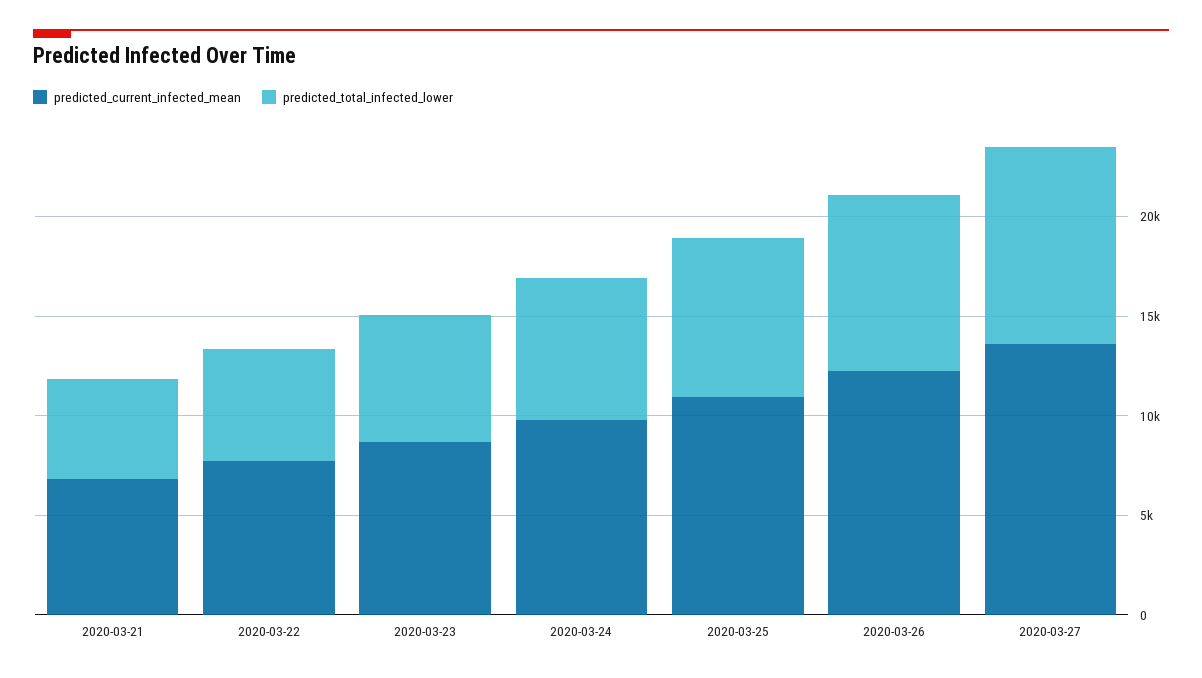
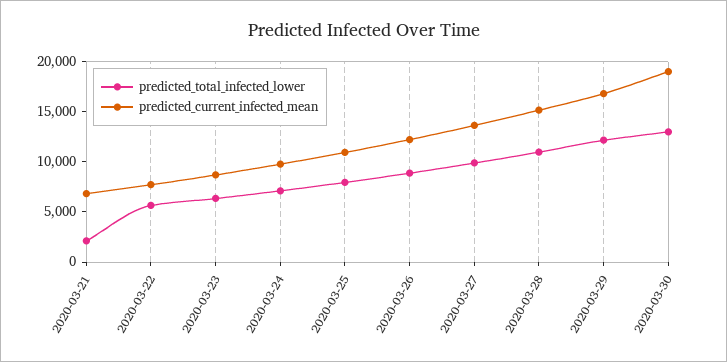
predicted_total_infected_lower, 2020-03-21: 5000 -> 2000
predicted_total_infected_lower, 2020-03-28: none -> 11000
predicted_current_infected_mean, 2020-03-28: none -> 15000
predicted_total_infected_lower, 2020-03-29: none -> 12000
predicted_current_infected_mean, 2020-03-29: none -> 17000
predicted_total_infected_lower, 2020-03-30: none -> 13000
predicted_current_infected_mean, 2020-03-30: none -> 19000

